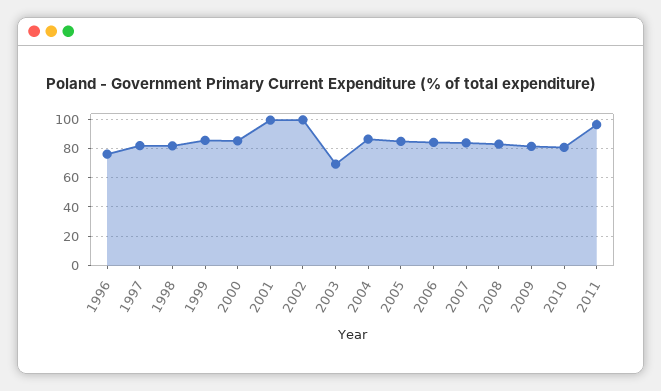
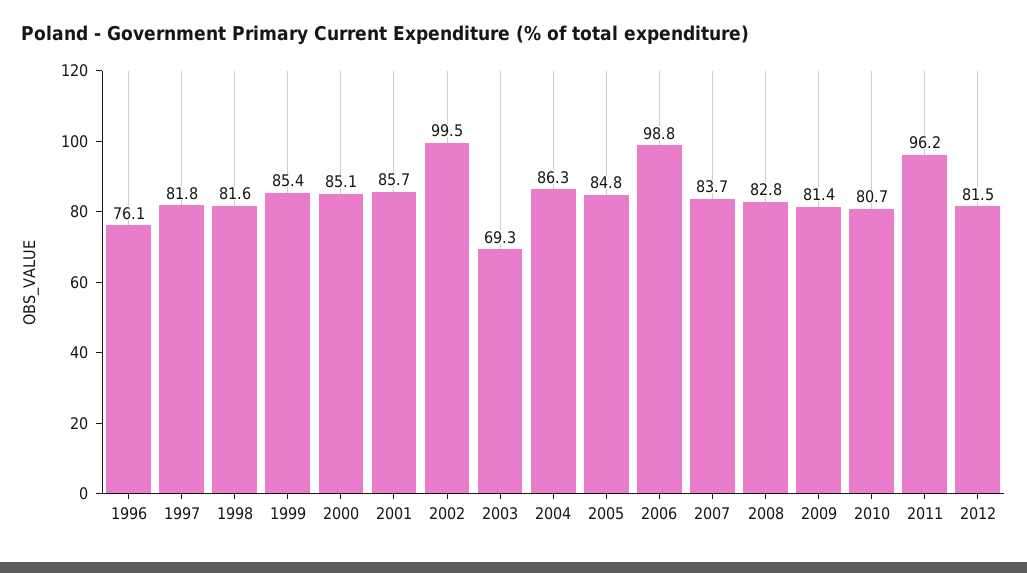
2001: 100 -> 85.7
2006: 85 -> 98.8
2012: none -> 81.5

